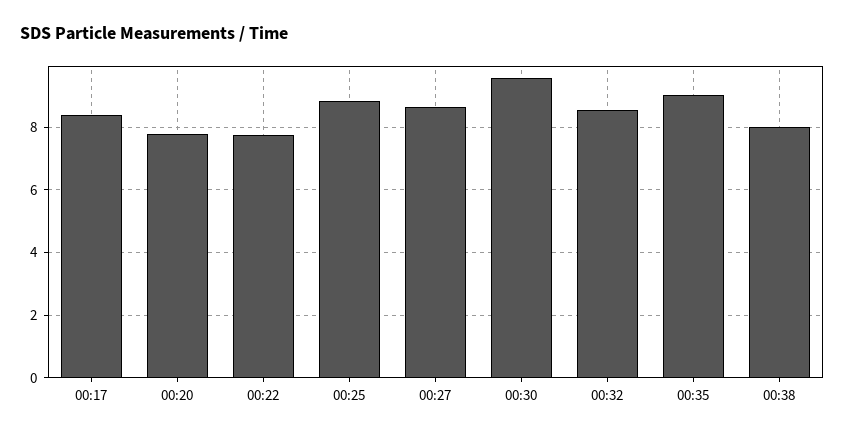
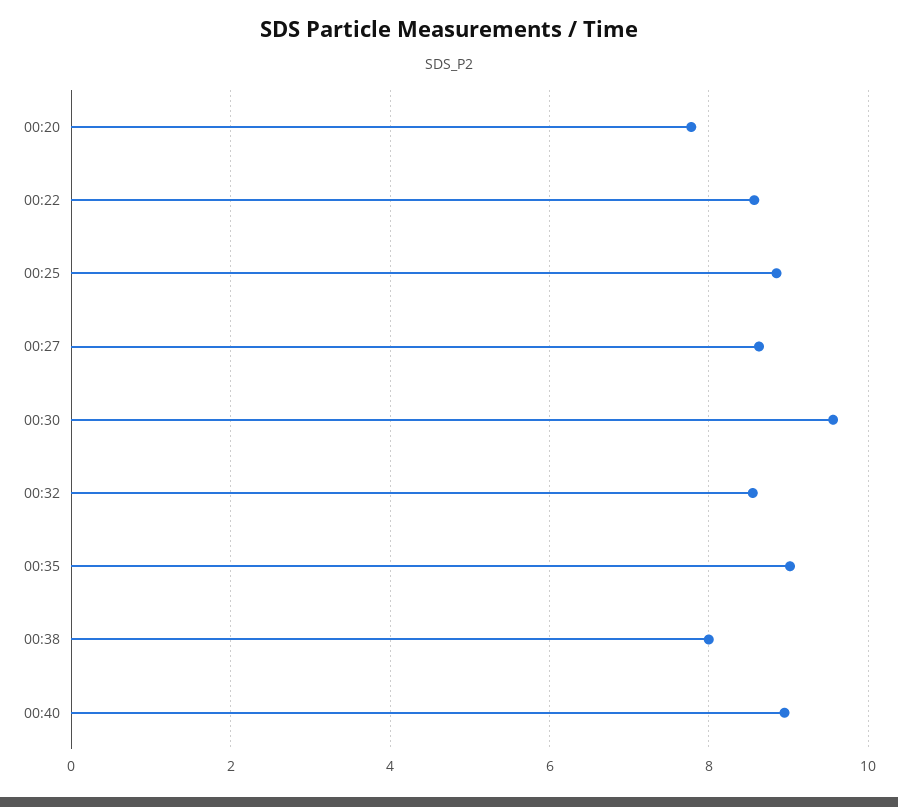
00:17: 8.4 -> none
00:22: 7.8 -> 8.6
00:40: none -> 9

